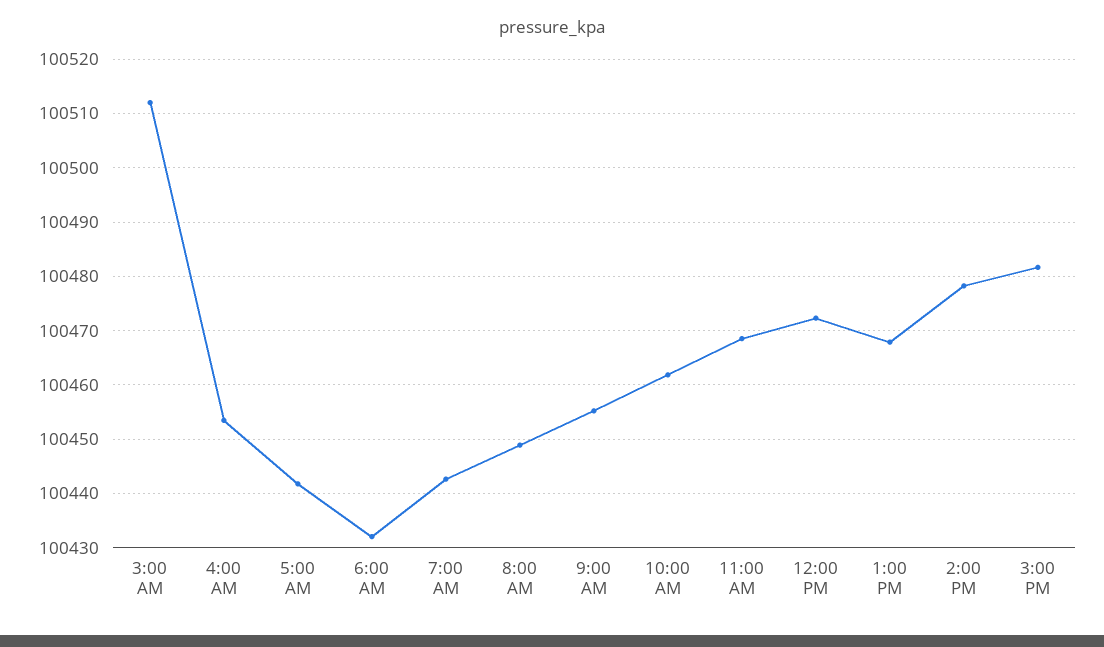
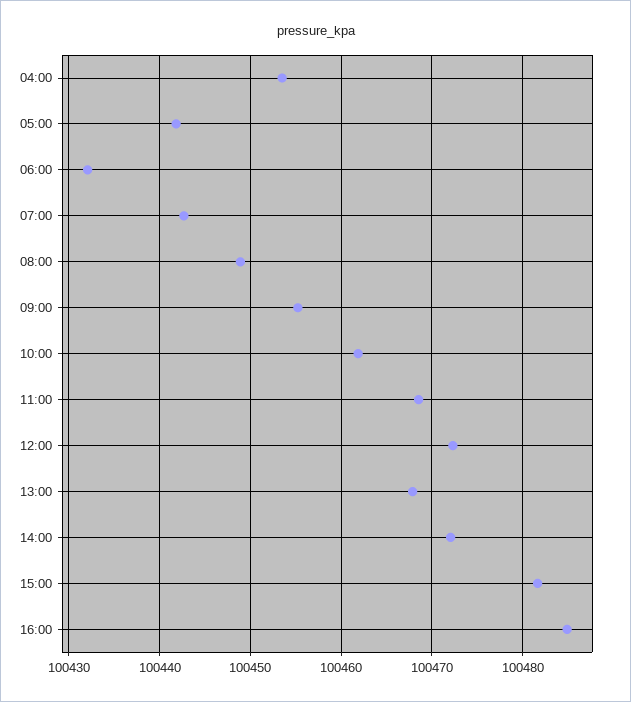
3:00 AM: 100512 -> none
2:00 PM: 100478 -> 100472
16:00: none -> 100485

